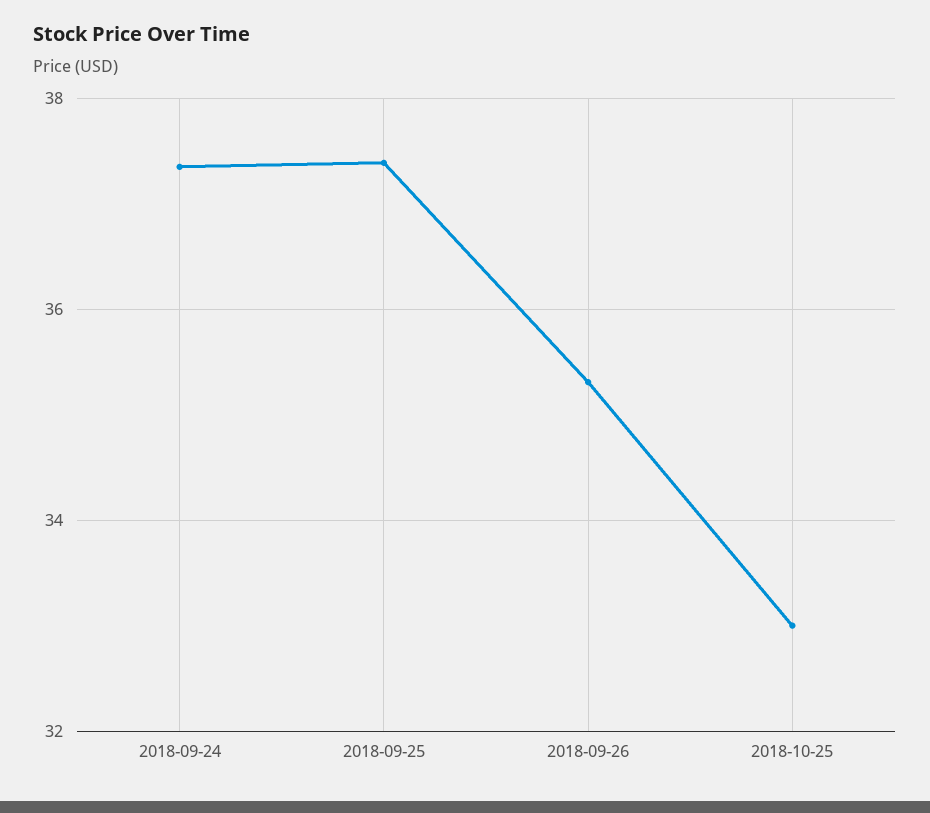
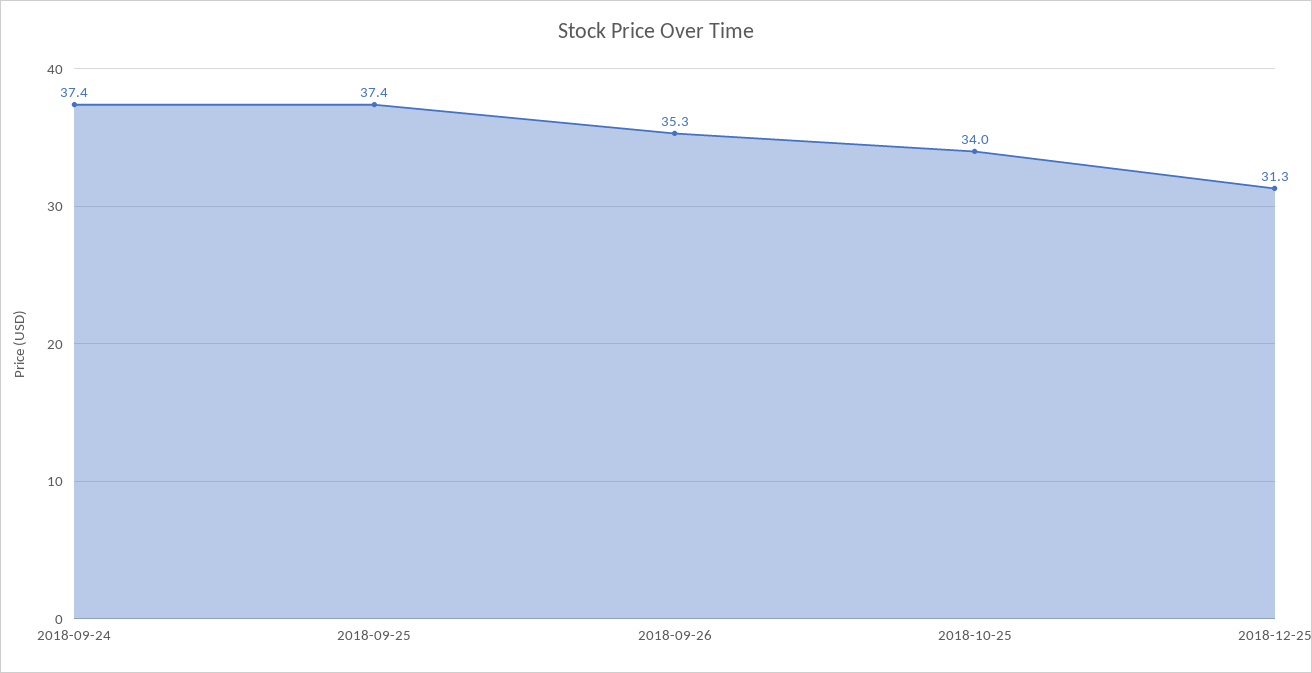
2018-10-25: 33 -> 34
2018-12-25: none -> 31.3

